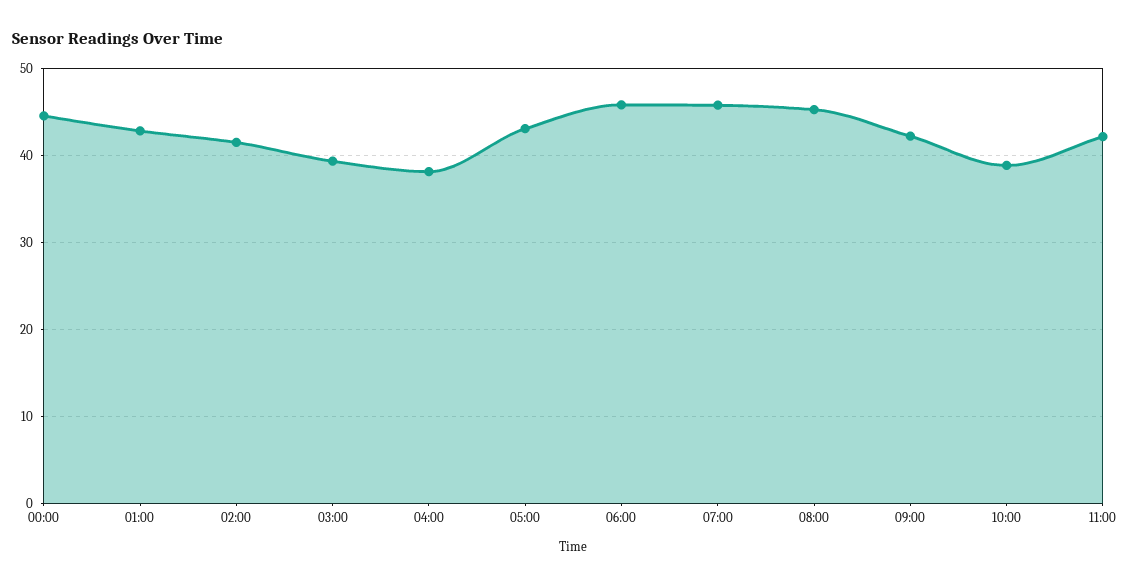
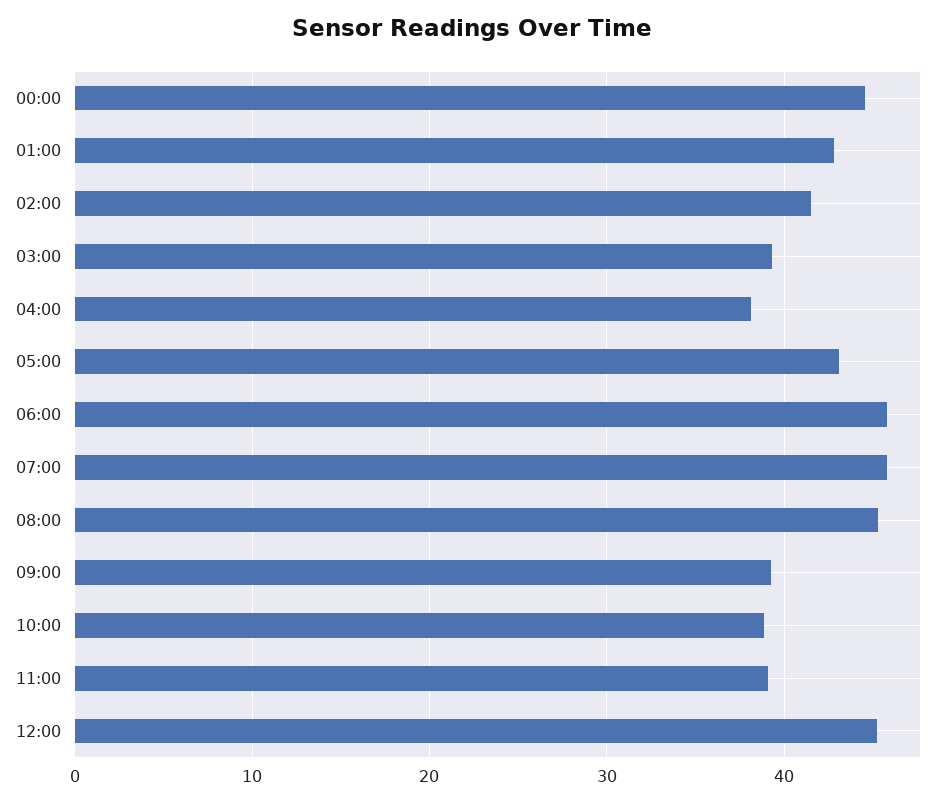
09:00: 42 -> 39
11:00: 42 -> 39
12:00: none -> 45

